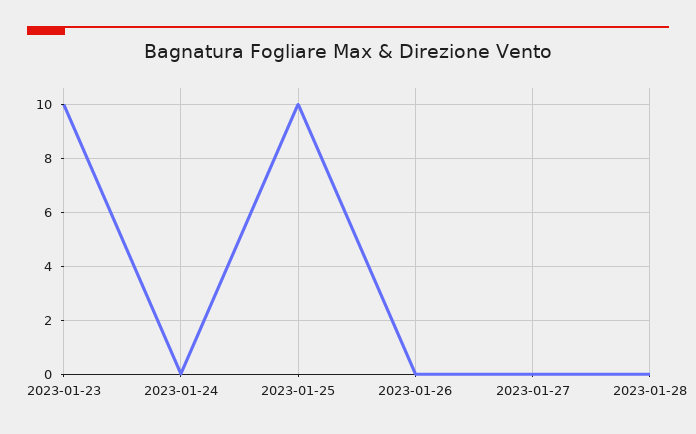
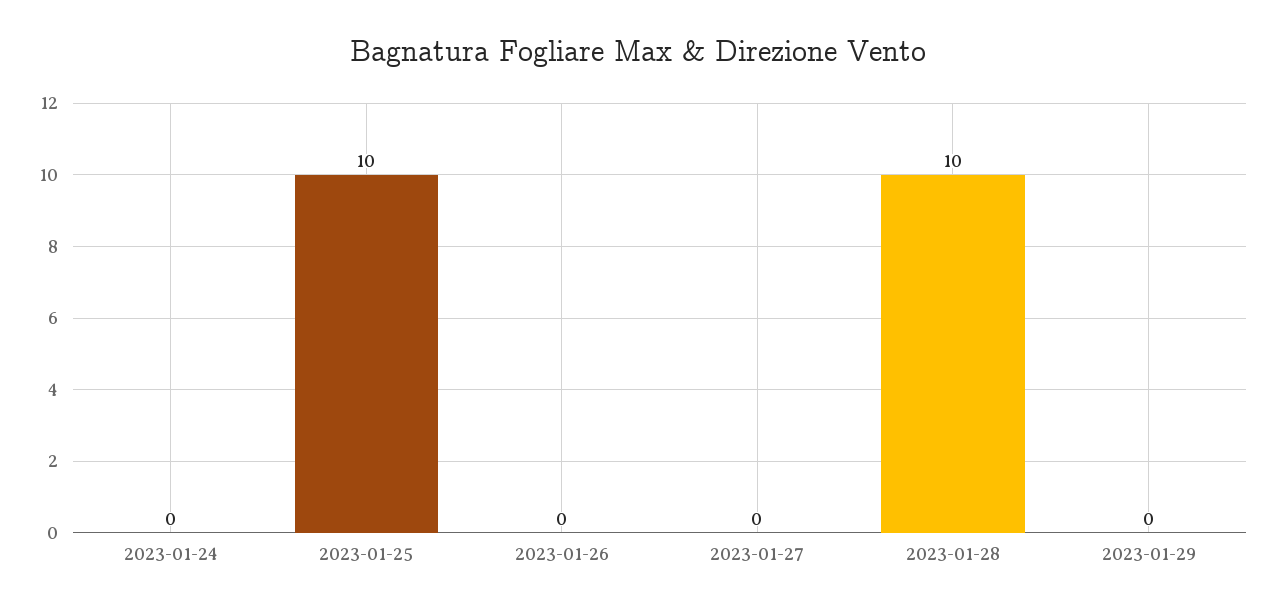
2023-01-23: 10 -> none
2023-01-28: 0 -> 10
2023-01-29: none -> 0

